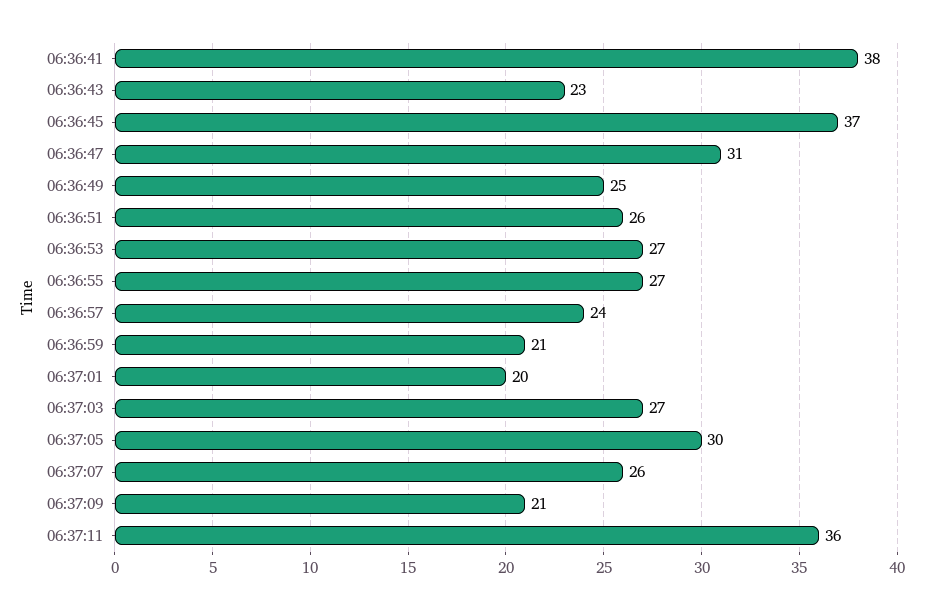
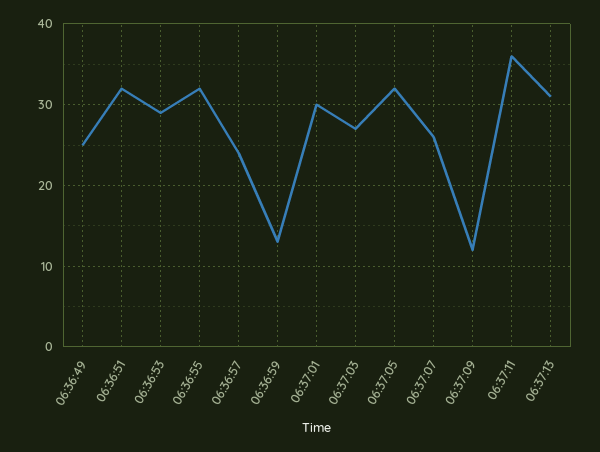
06:36:41: 38 -> none
06:36:43: 23 -> none
06:36:45: 37 -> none
06:36:47: 31 -> none
06:36:51: 26 -> 32
06:36:53: 27 -> 29
06:36:55: 27 -> 32
06:36:59: 21 -> 13
06:37:01: 20 -> 30
06:37:05: 30 -> 32
06:37:09: 21 -> 12
06:37:13: none -> 31

